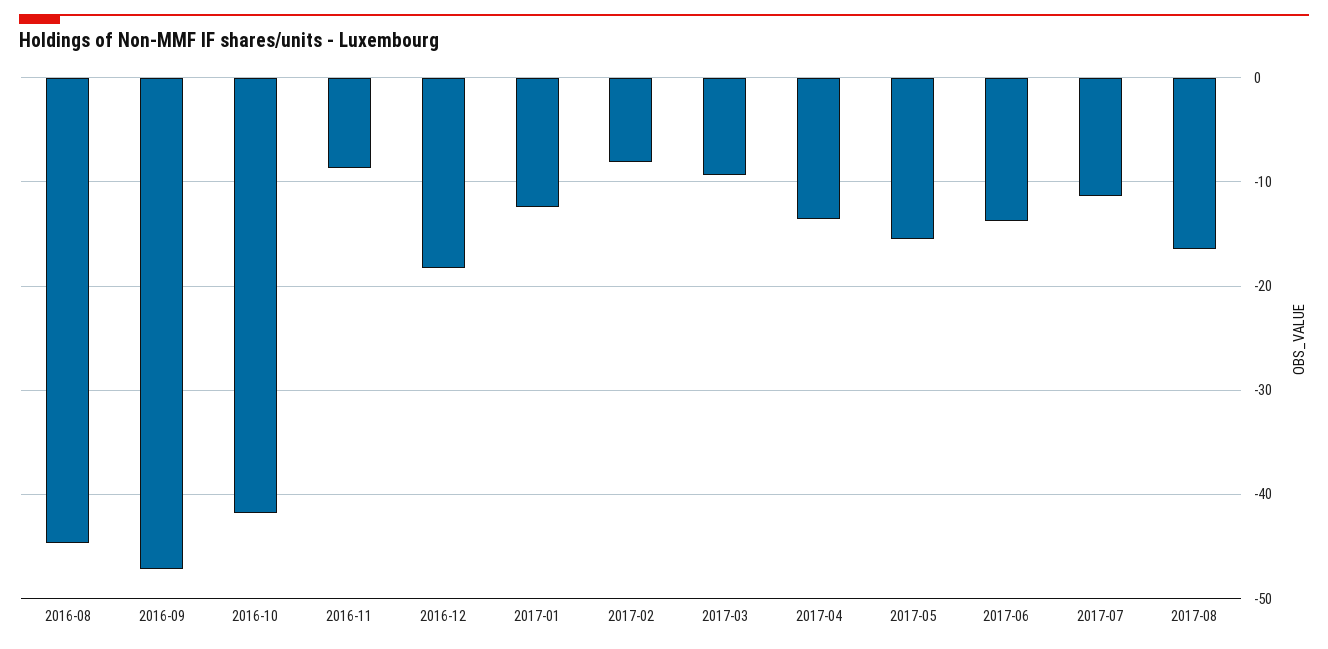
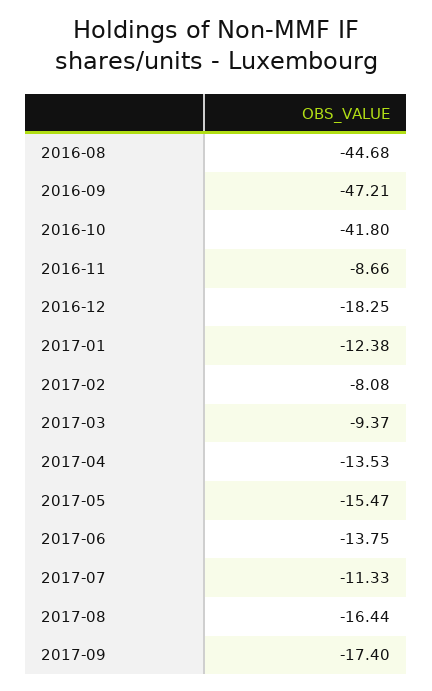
2017-09: none -> -17.4

